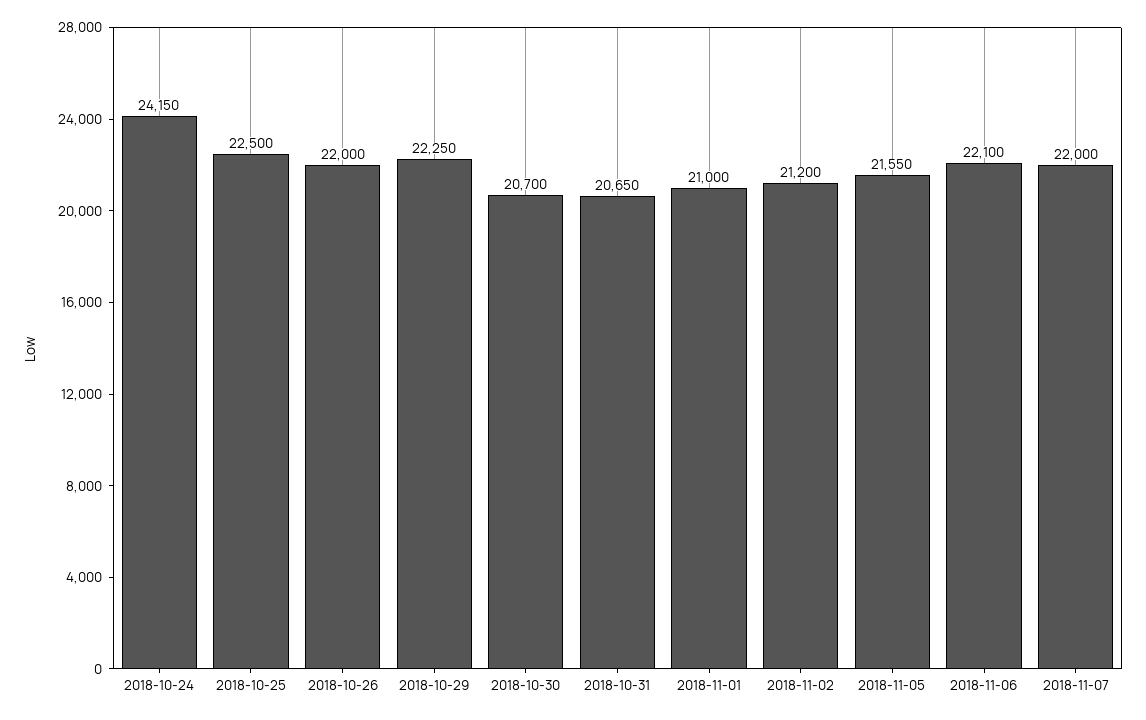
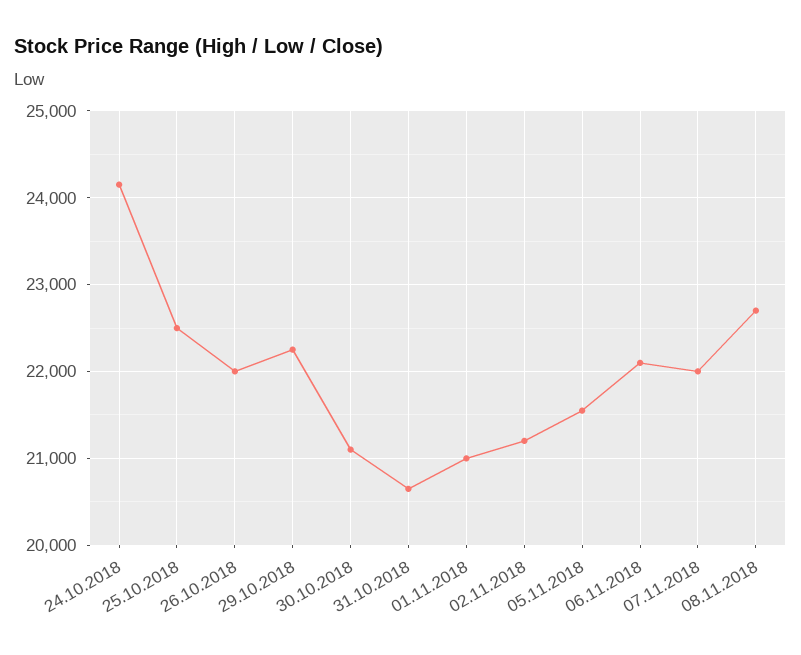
2018-10-30: 20700 -> 21100
08.11.2018: none -> 22700

